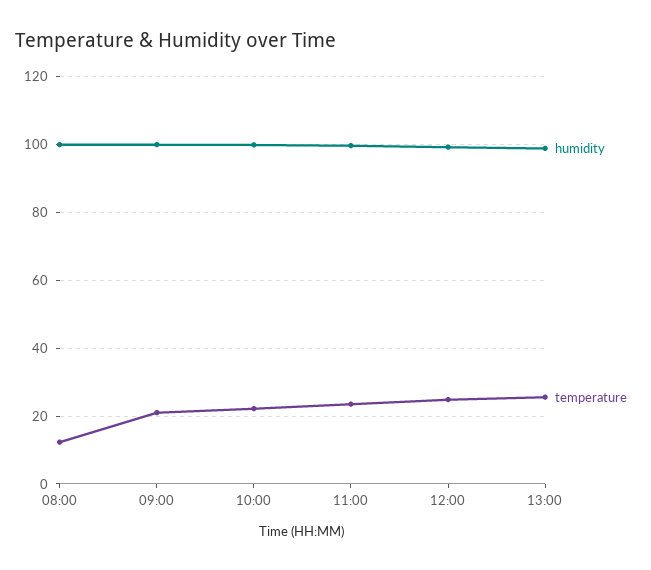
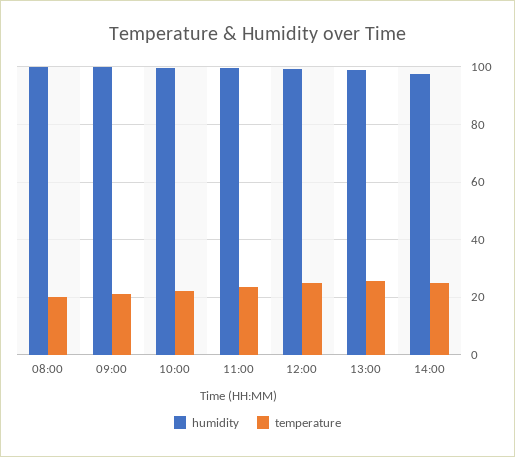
temperature, 08:00: 12 -> 20
humidity, 14:00: none -> 97.5
temperature, 14:00: none -> 25

